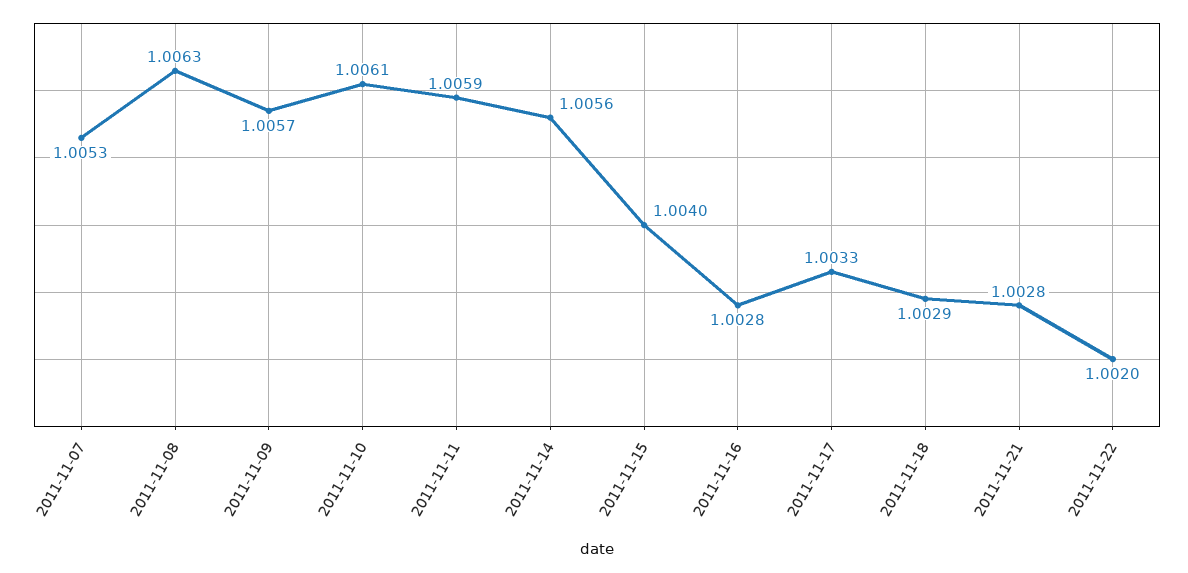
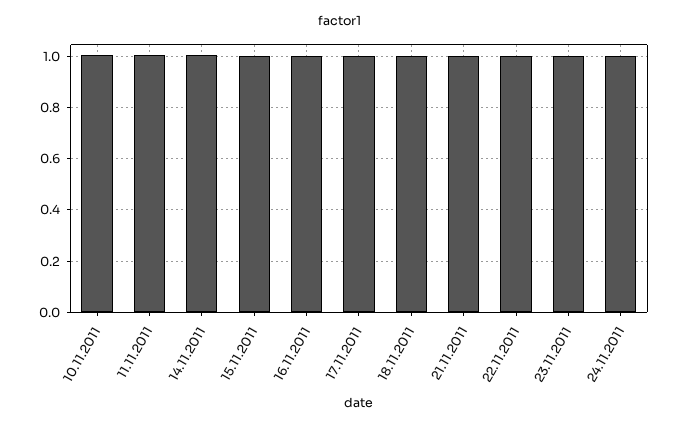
2011-11-07: 1.0053 -> none
2011-11-08: 1.0063 -> none
2011-11-09: 1.0057 -> none
23.11.2011: none -> 1
24.11.2011: none -> 1

